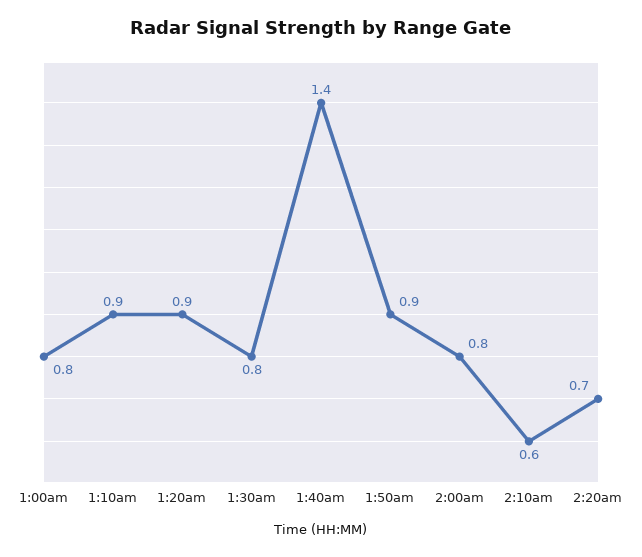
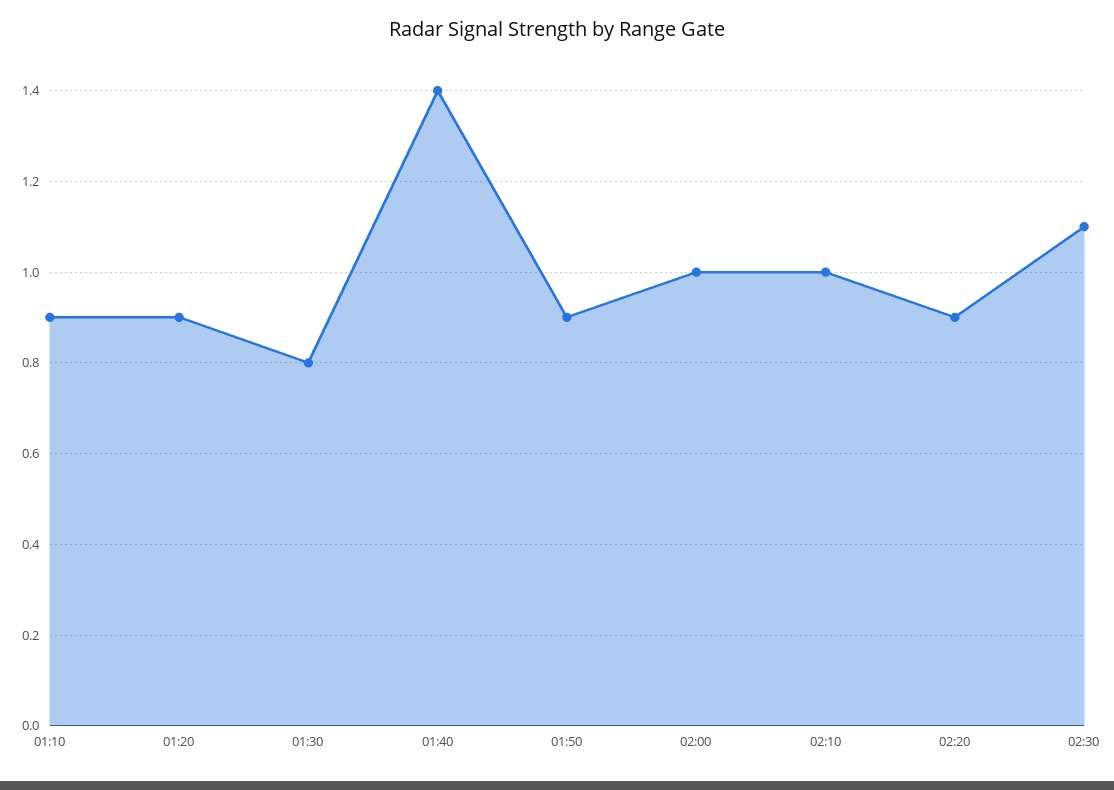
1:00am: 0.8 -> none
2:00am: 0.8 -> 1
2:10am: 0.6 -> 1
2:20am: 0.7 -> 0.9
02:30: none -> 1.1

